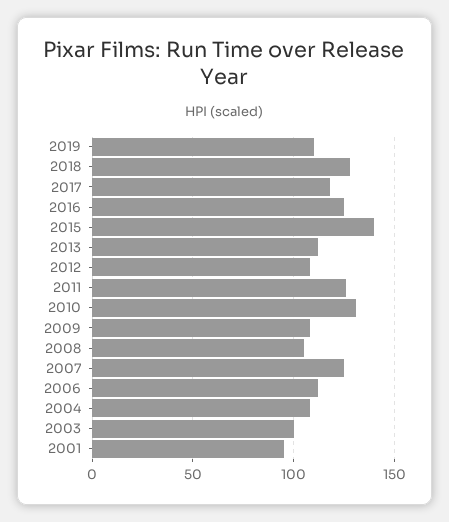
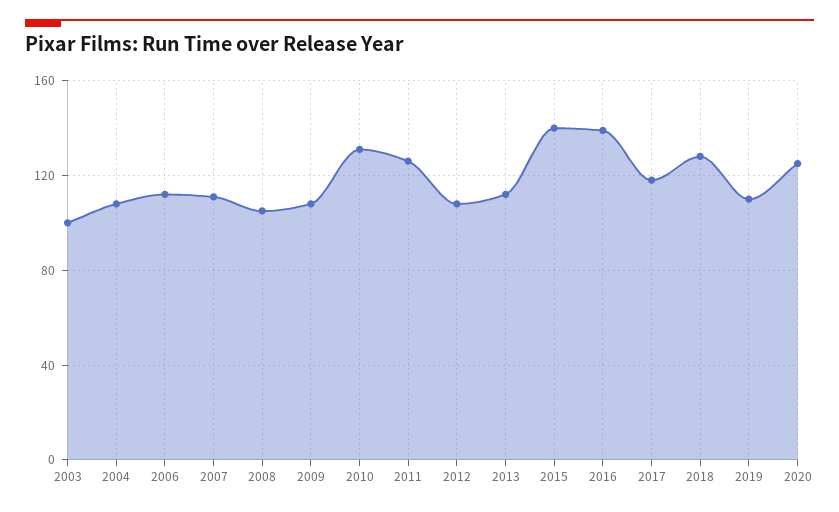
2016: 125 -> 140
2007: 125 -> 110
2001: 95 -> none
2020: none -> 125

